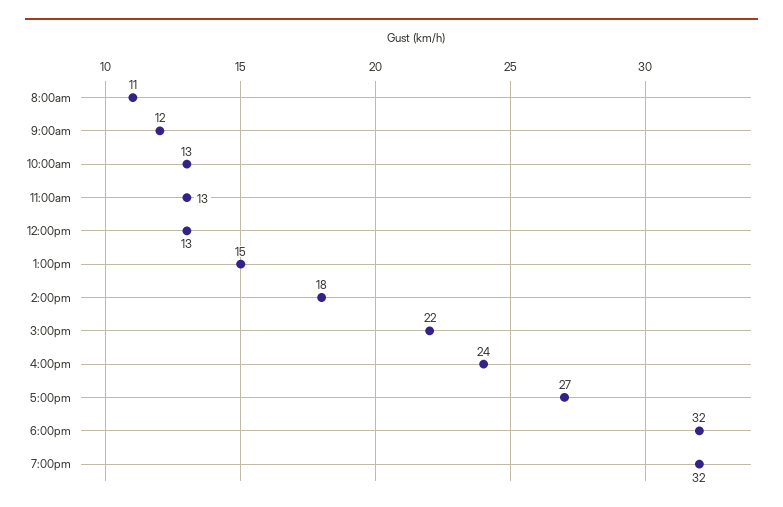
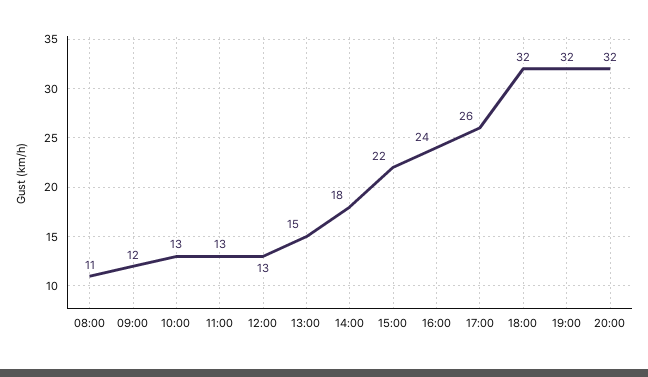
5:00pm: 27 -> 26
20:00: none -> 32

